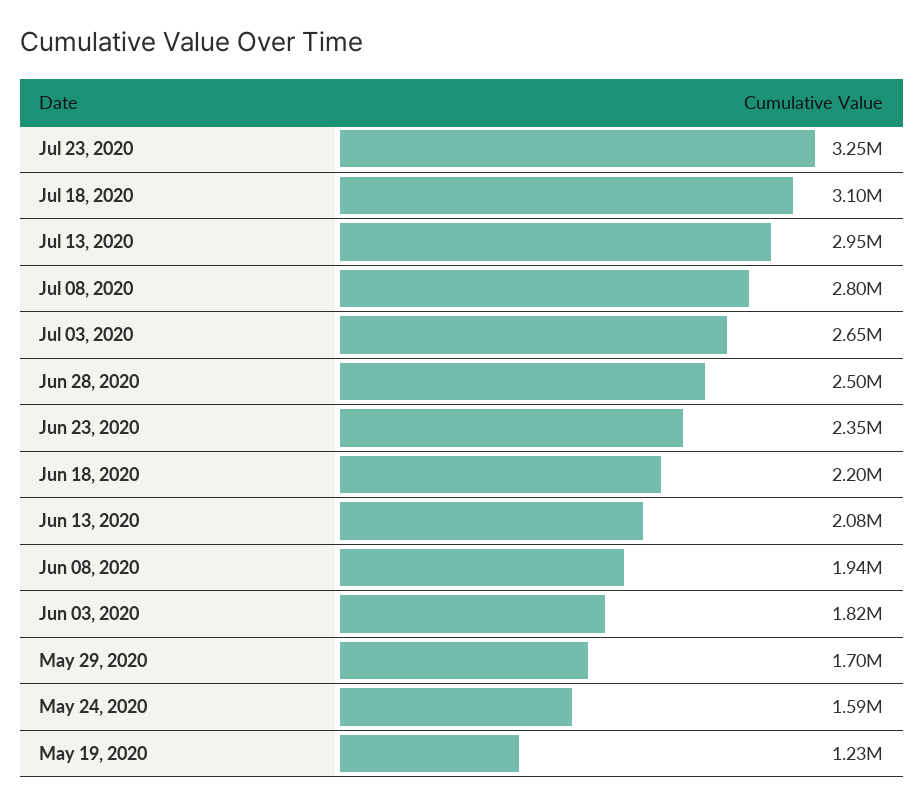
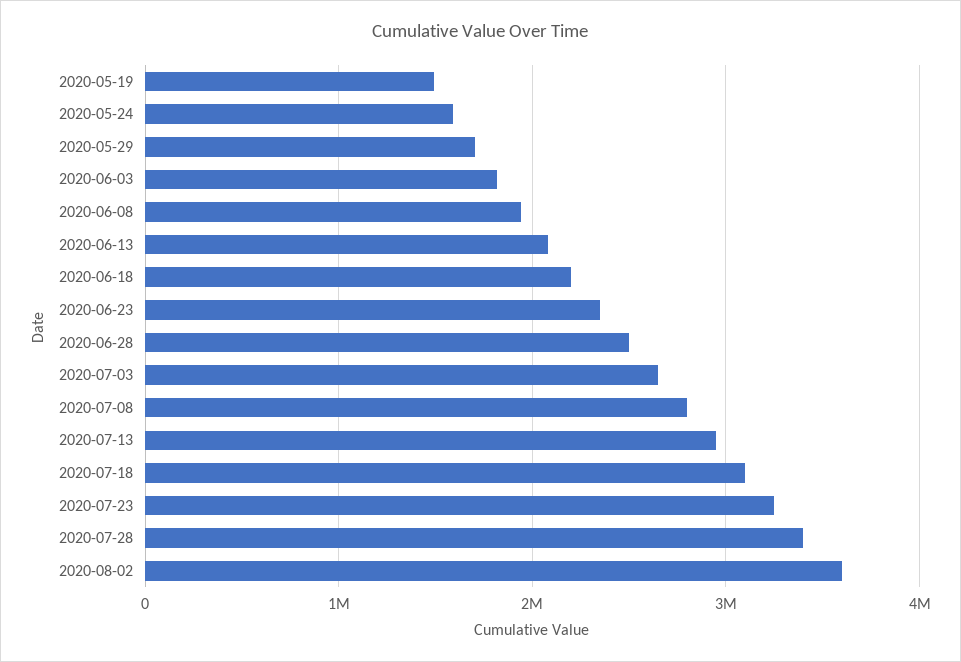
May 19, 2020: 1230000 -> 1500000
2020-07-28: none -> 3400000
2020-08-02: none -> 3600000

